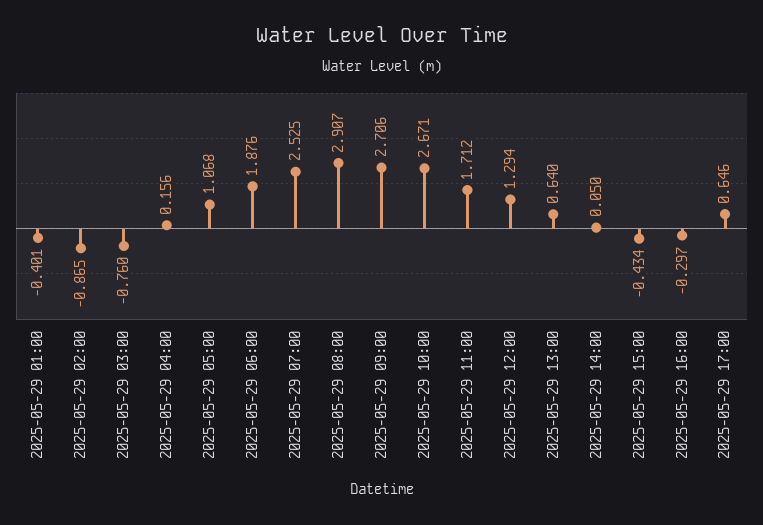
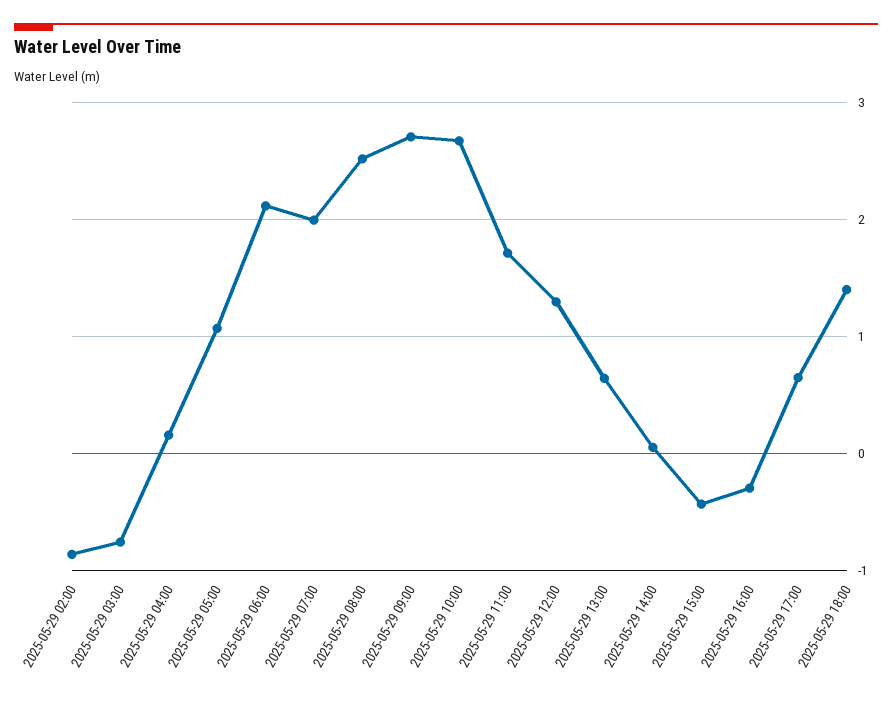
2025-05-29 01:00: -0.401 -> none
2025-05-29 06:00: 1.876 -> 2.1
2025-05-29 07:00: 2.525 -> 2
2025-05-29 08:00: 2.907 -> 2.5
2025-05-29 18:00: none -> 1.4

